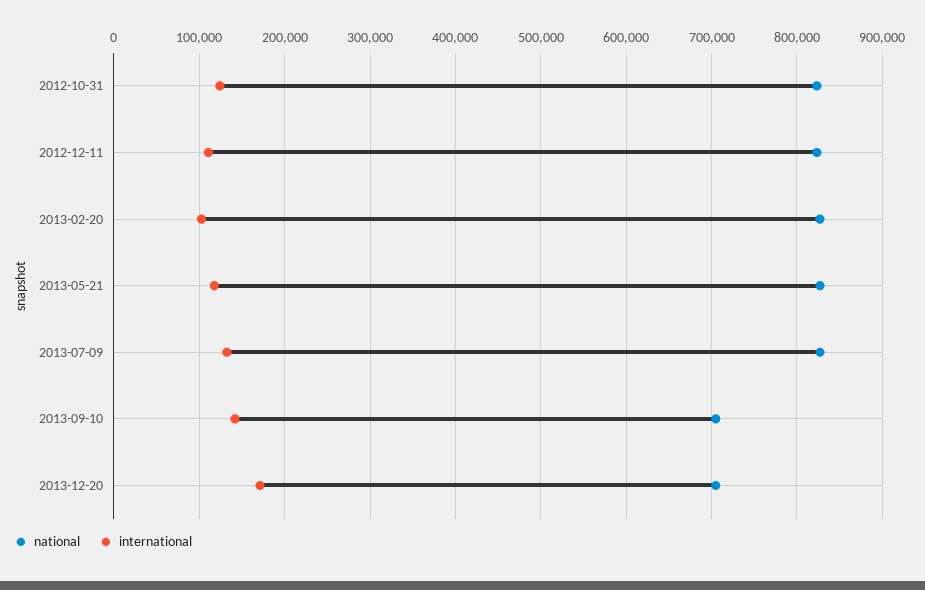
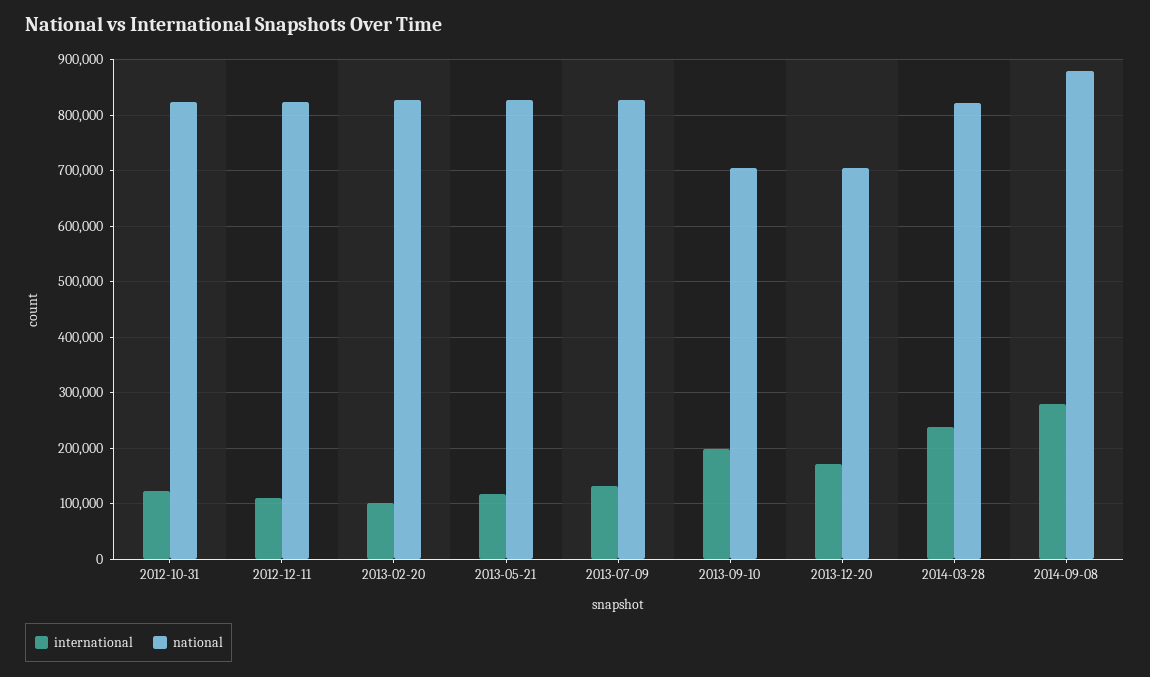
international, 2013-09-10: 140000 -> 200000
international, 2014-03-28: none -> 240000
national, 2014-03-28: none -> 820000
international, 2014-09-08: none -> 280000
national, 2014-09-08: none -> 880000

